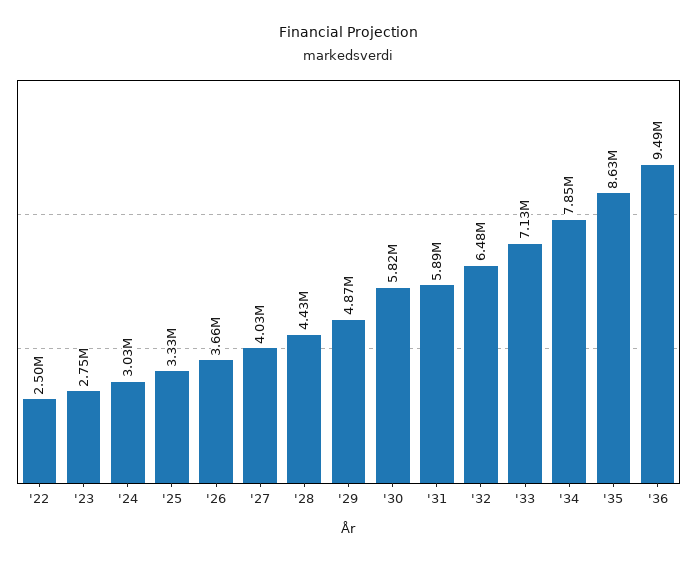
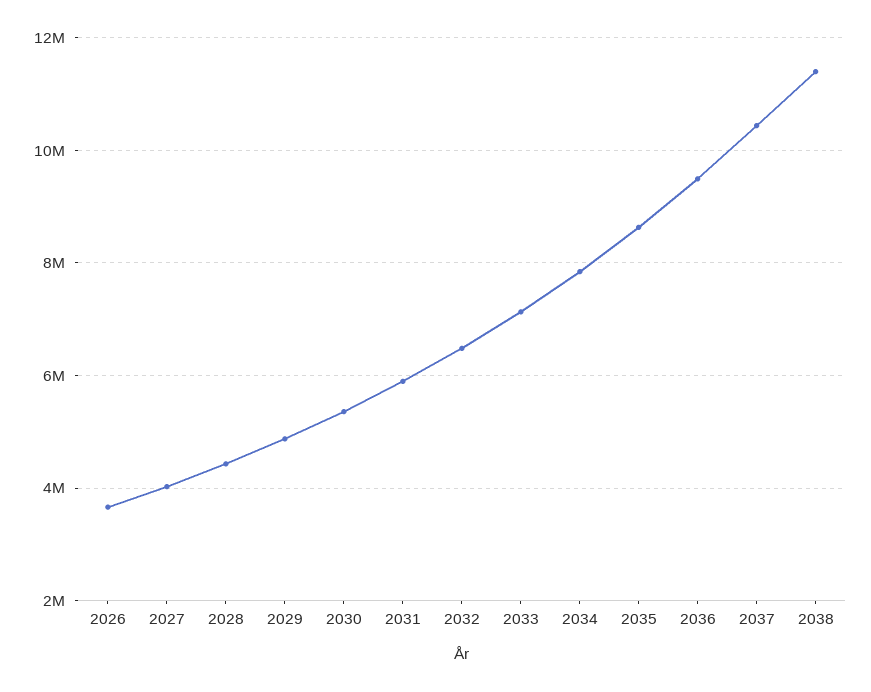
'22: 2500000 -> none
'23: 2750000 -> none
'24: 3030000 -> none
'25: 3330000 -> none
'30: 5820000 -> 5400000
2037: none -> 10400000
2038: none -> 11400000

